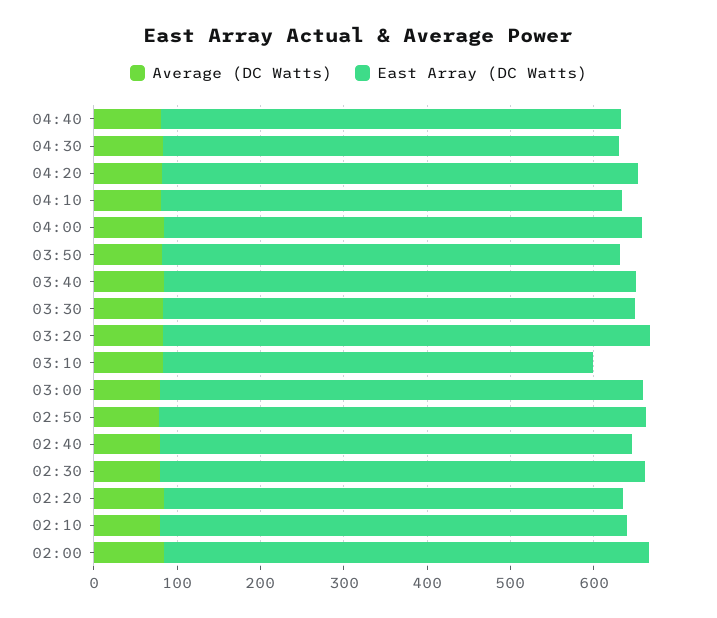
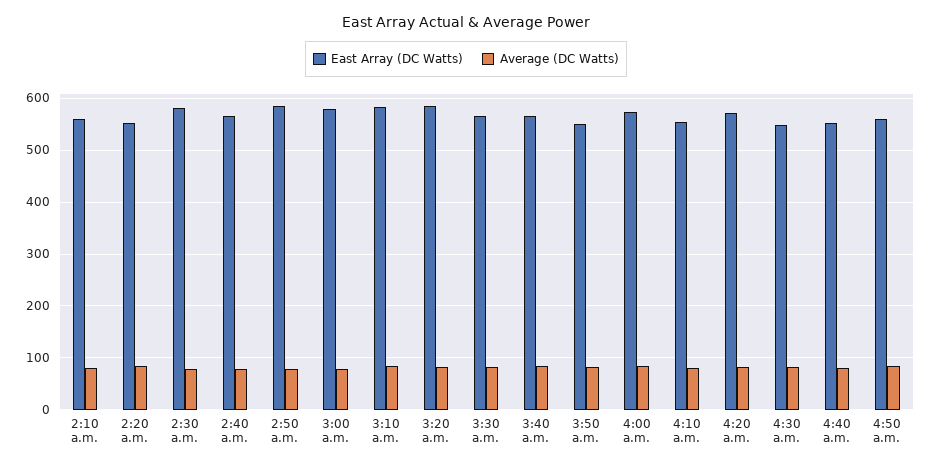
East Array (DC Watts), 03:10: 520 -> 580
Average (DC Watts), 02:00: 80 -> none
East Array (DC Watts), 02:00: 580 -> none
East Array (DC Watts), 4:50 a.m.: none -> 560
Average (DC Watts), 4:50 a.m.: none -> 80

